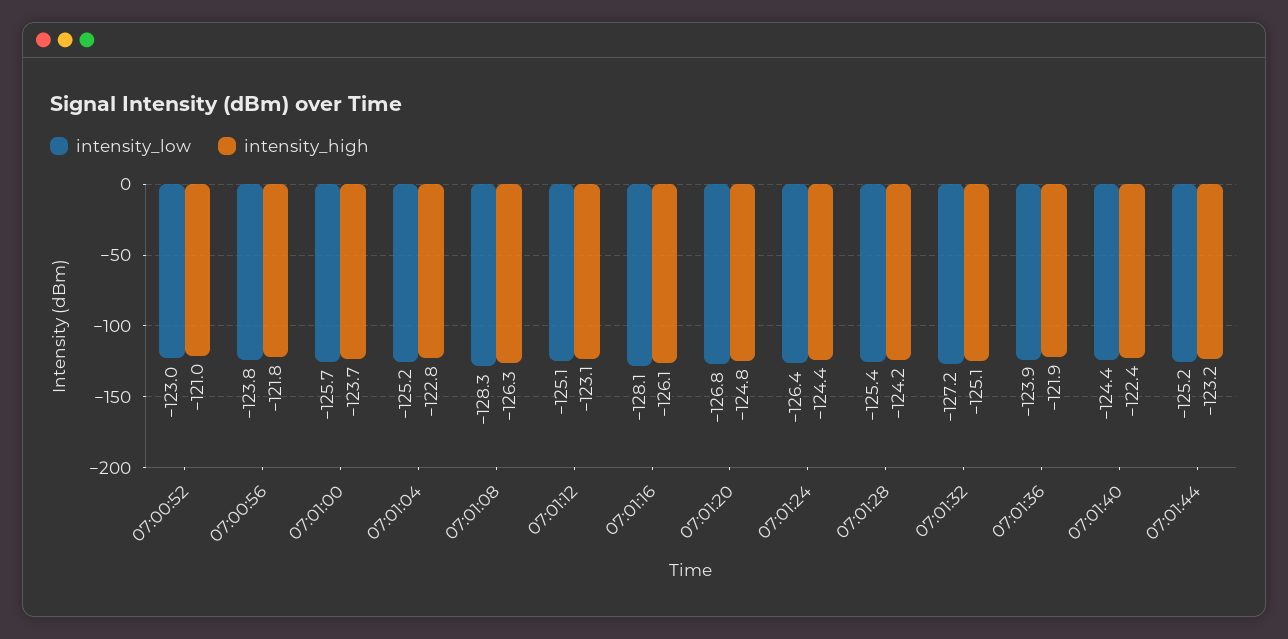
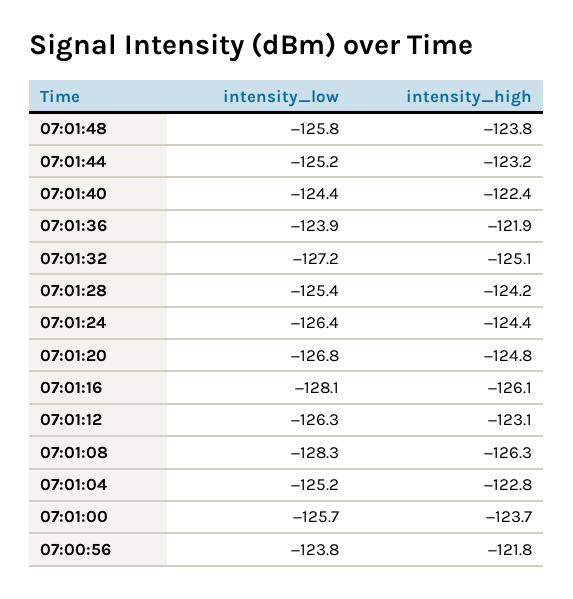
intensity_low, 07:00:52: -123 -> none
intensity_high, 07:00:52: -121 -> none
intensity_low, 07:01:12: -125.1 -> -126.3
intensity_low, 07:01:48: none -> -125.8
intensity_high, 07:01:48: none -> -123.8

